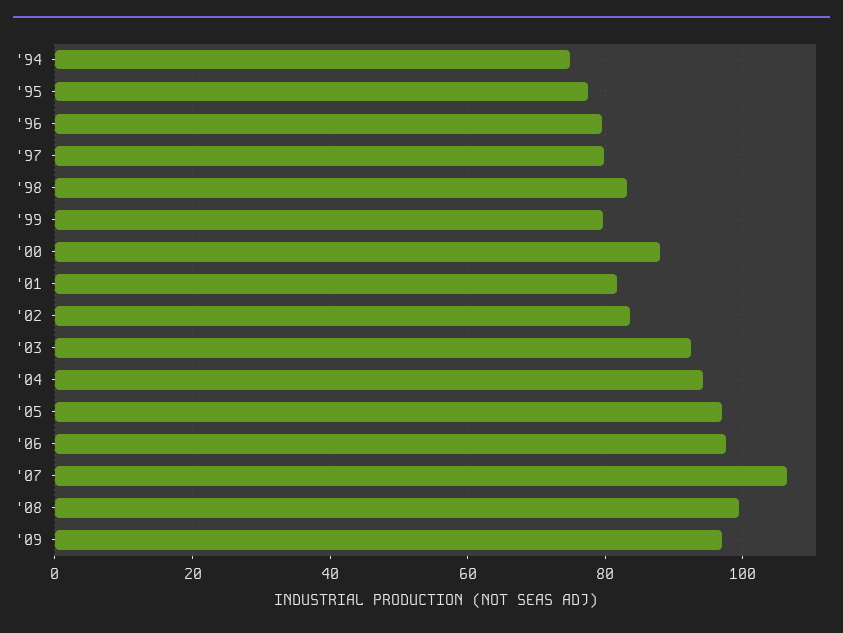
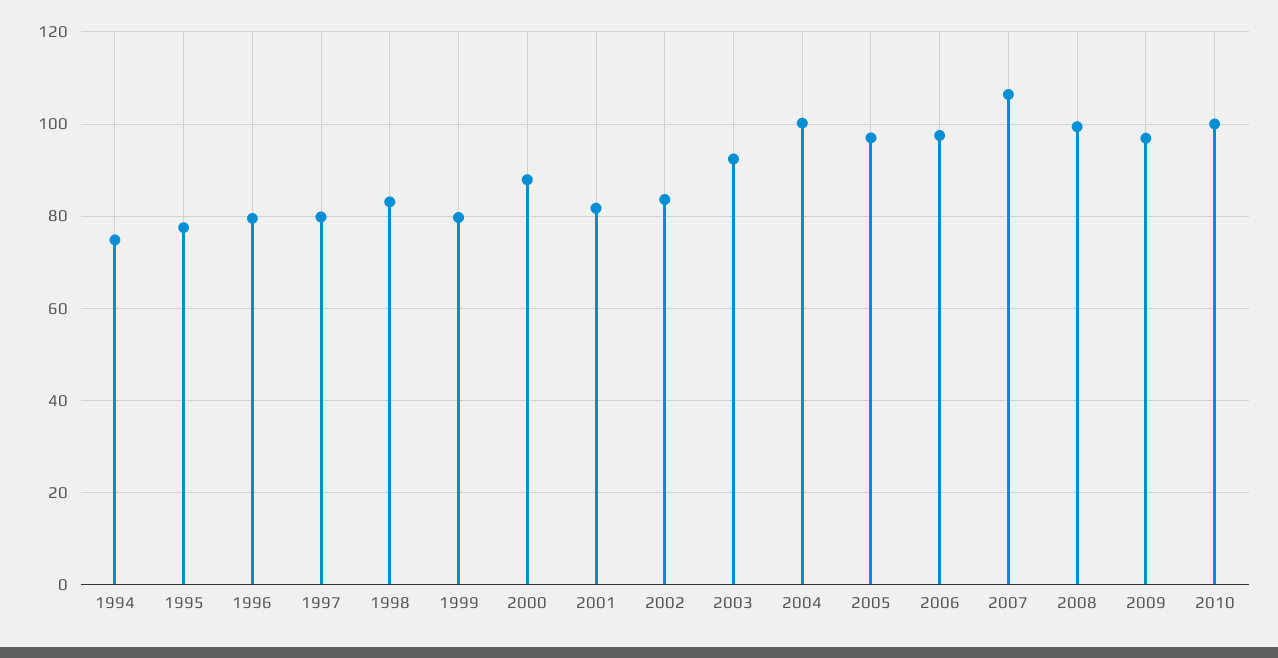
'04: 94 -> 100
2010: none -> 100

